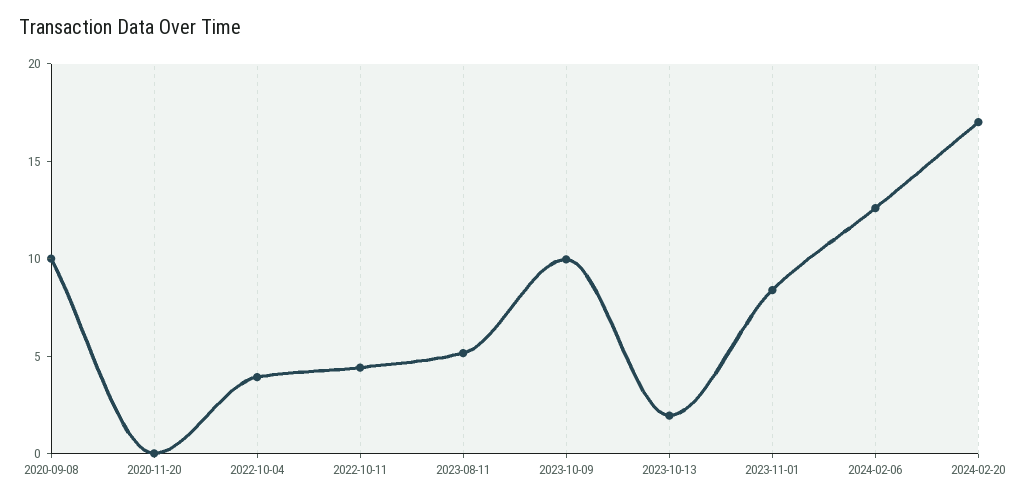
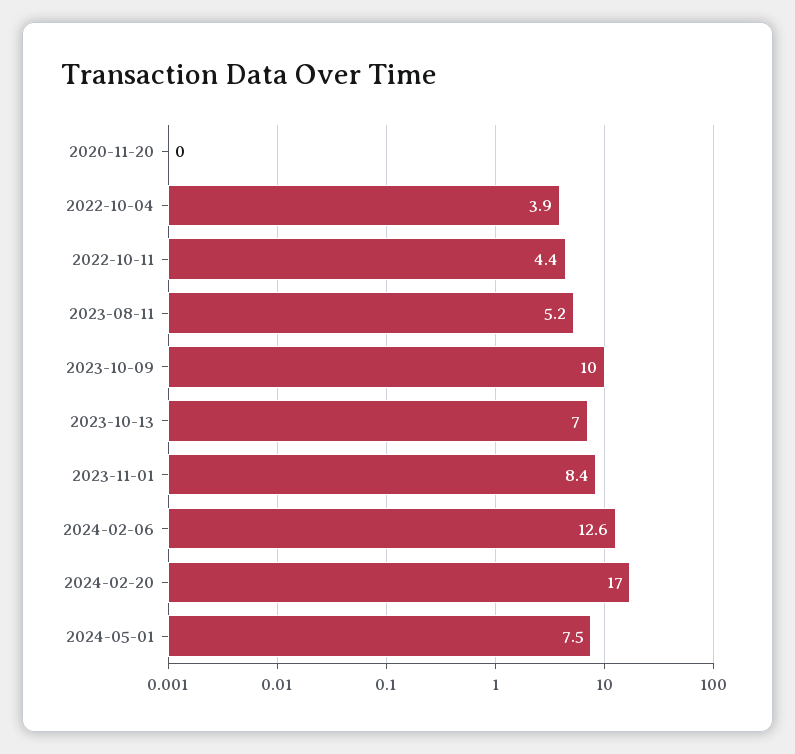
2020-09-08: 10 -> none
2023-10-13: 2 -> 7
2024-05-01: none -> 7.5

